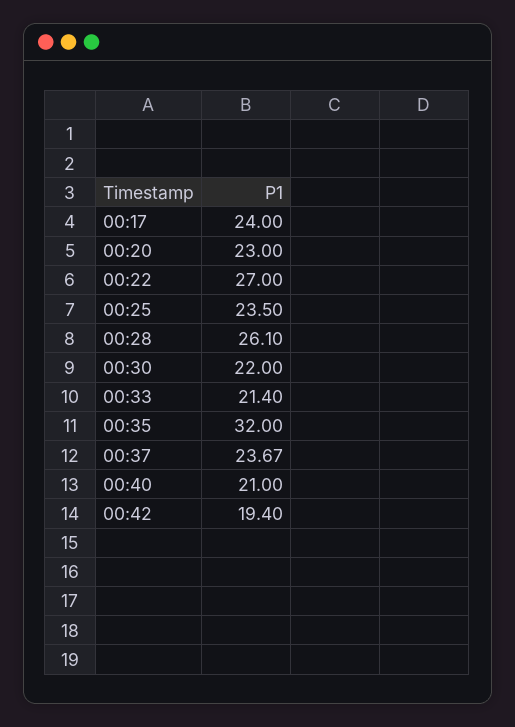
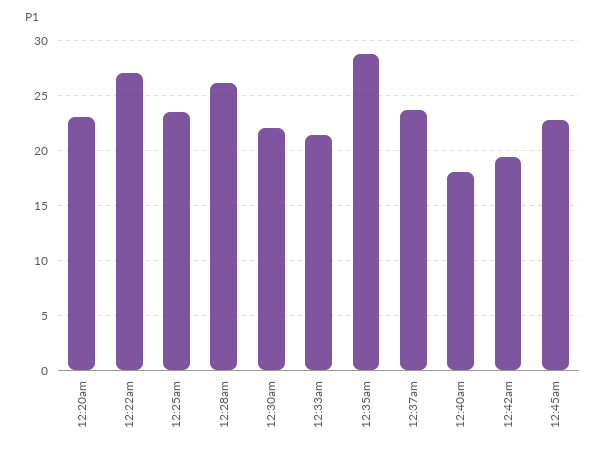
00:17: 24 -> none
00:35: 32 -> 29
00:40: 21 -> 18
12:45am: none -> 23

